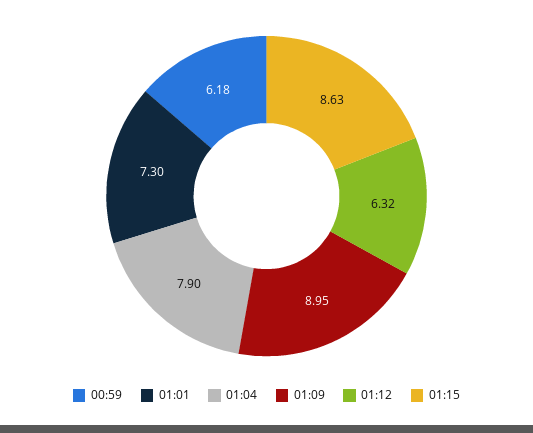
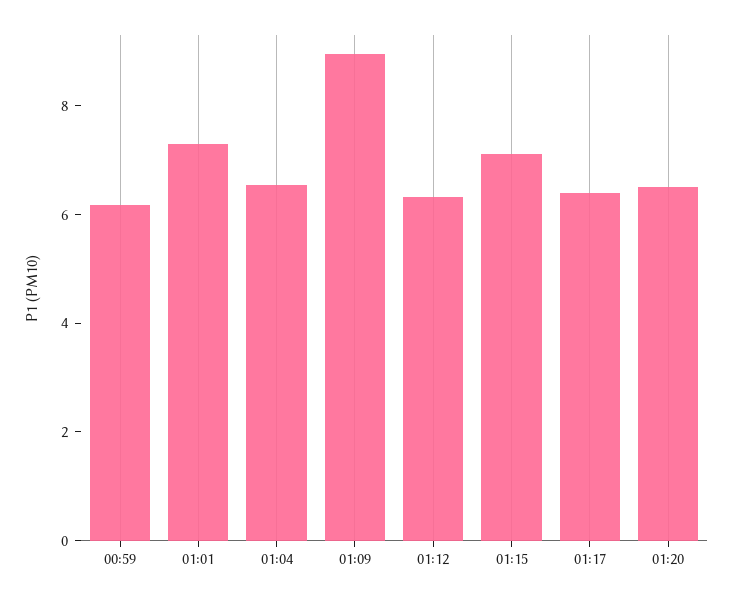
01:04: 7.9 -> 6.5
01:15: 8.63 -> 7
01:17: none -> 6.5
01:20: none -> 6.5

